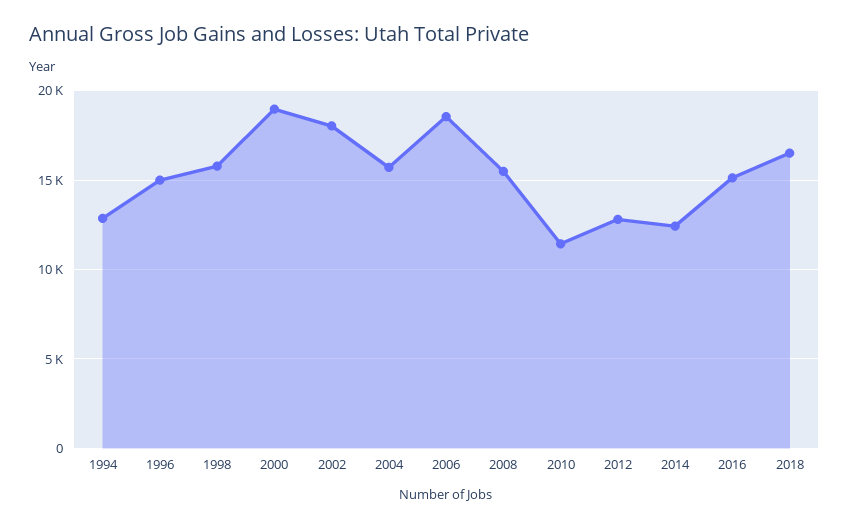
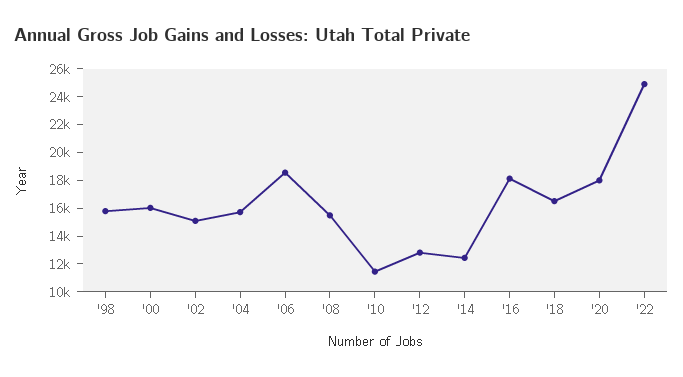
1994: 13000 -> none
1996: 15000 -> none
2000: 19000 -> 16000
2002: 18000 -> 15000
2016: 15000 -> 18000
'20: none -> 18000
'22: none -> 25000

